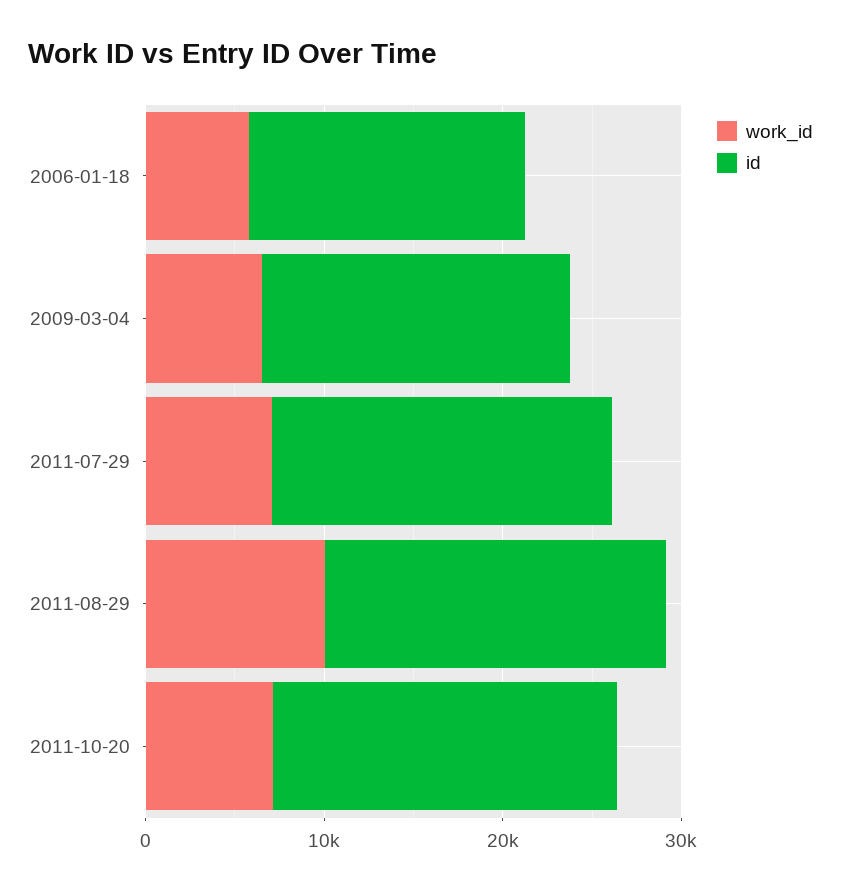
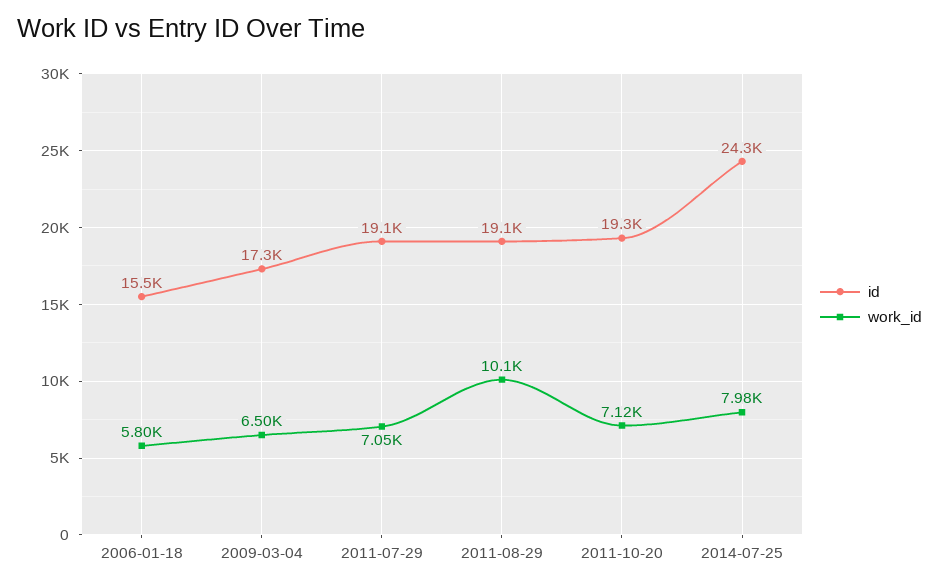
id, 2014-07-25: none -> 24300
work_id, 2014-07-25: none -> 7980

